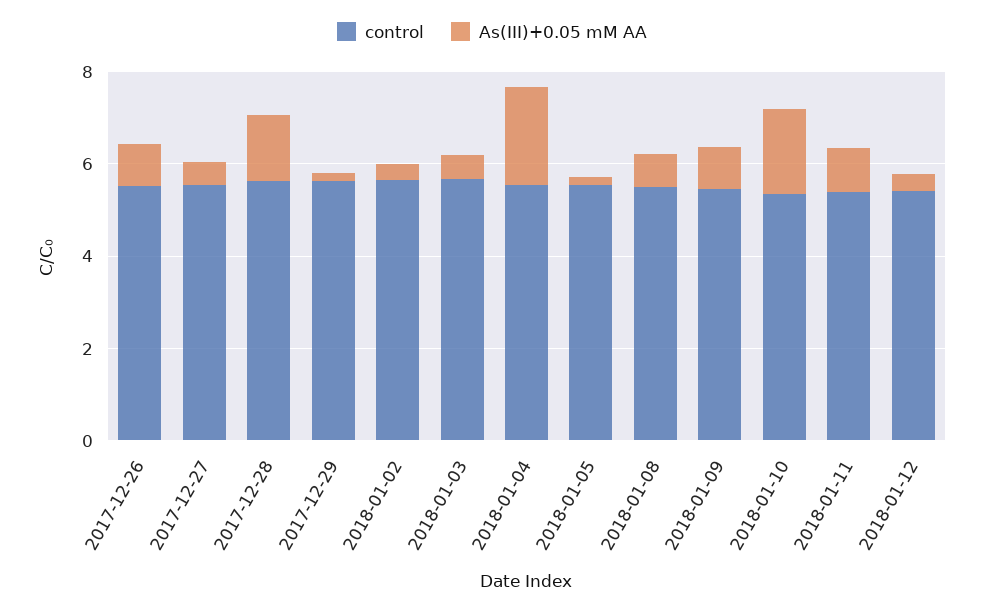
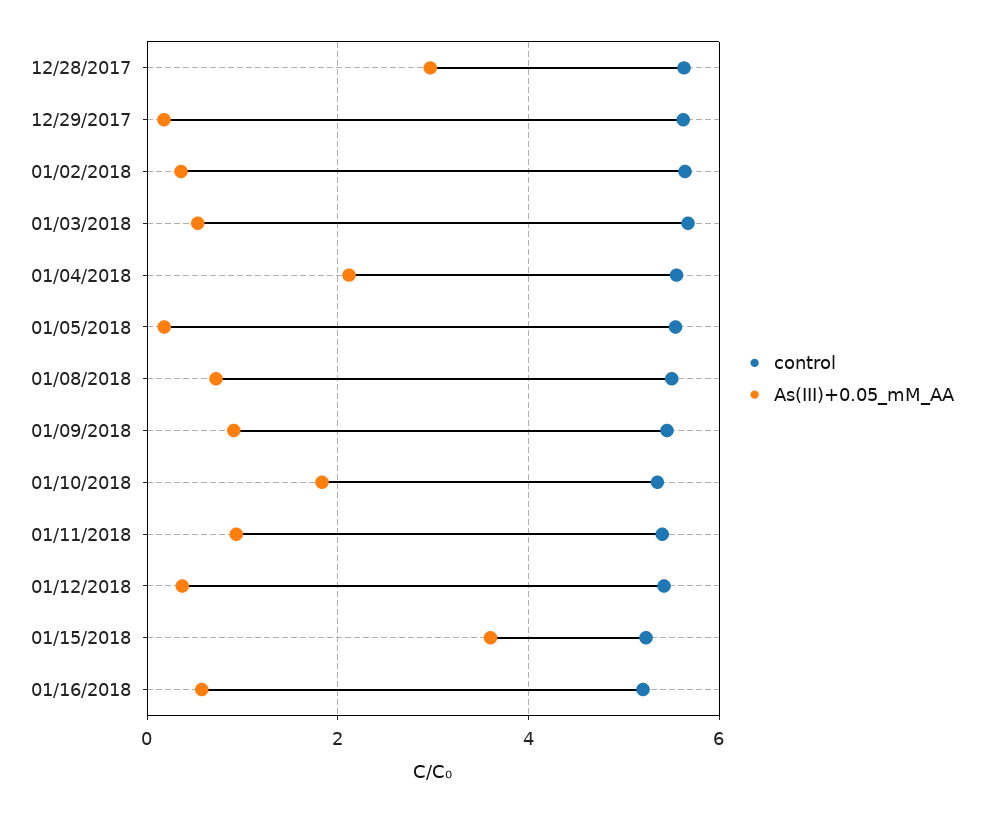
control, 2017-12-26: 5.5 -> none
As(III)+0.05 mM AA, 2017-12-26: 1 -> none
control, 2017-12-27: 5.5 -> none
As(III)+0.05 mM AA, 2017-12-27: 0.5 -> none
As(III)+0.05 mM AA, 2017-12-28: 1.5 -> 3
control, 01/15/2018: none -> 5.2
As(III)+0.05 mM AA, 01/15/2018: none -> 3.6
control, 01/16/2018: none -> 5.2
As(III)+0.05 mM AA, 01/16/2018: none -> 0.6

